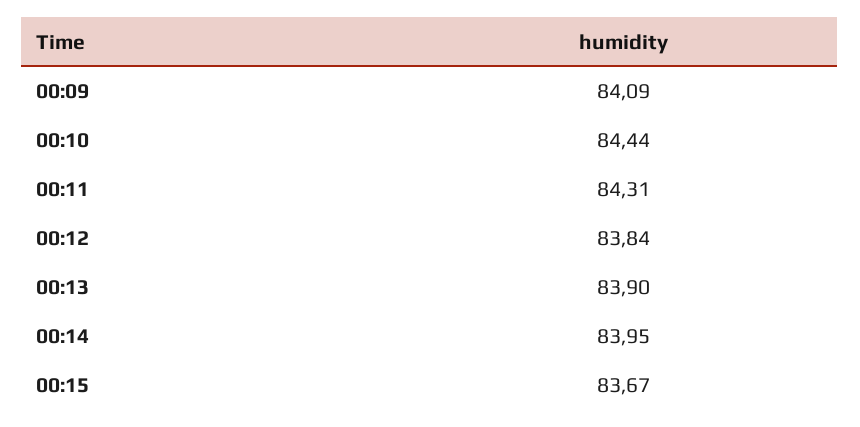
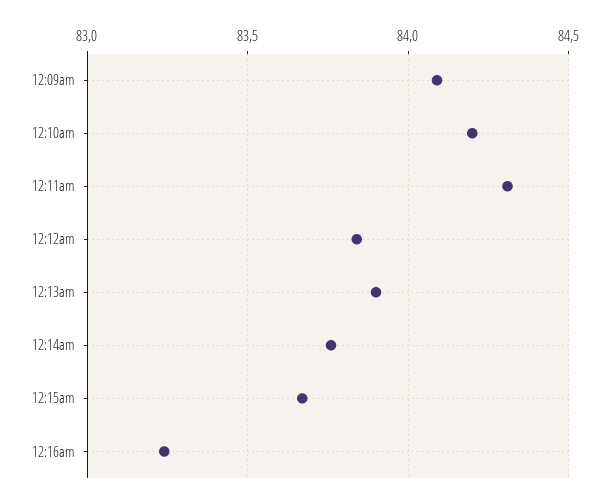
00:10: 84.44 -> 84.2
00:14: 83.95 -> 83.75
12:16am: none -> 83.25

